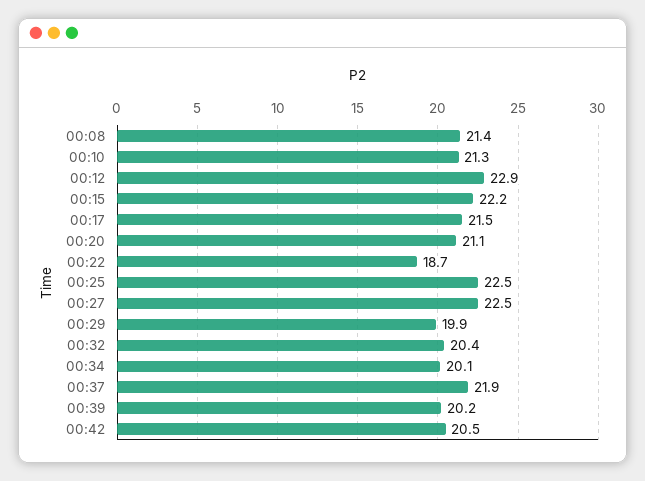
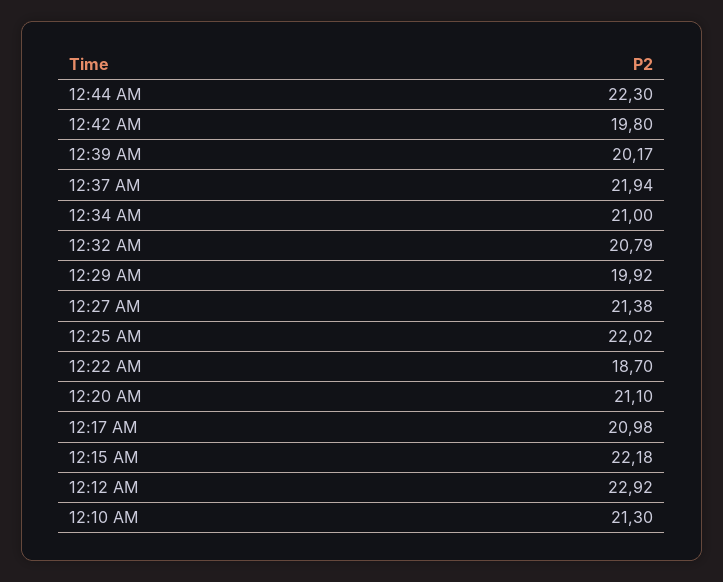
00:08: 21.4 -> none
00:17: 21.5 -> 20.98
00:25: 22.5 -> 22.02
00:27: 22.5 -> 21.38
00:32: 20.4 -> 20.79
00:34: 20.1 -> 21
00:42: 20.5 -> 19.8
12:44 AM: none -> 22.3

